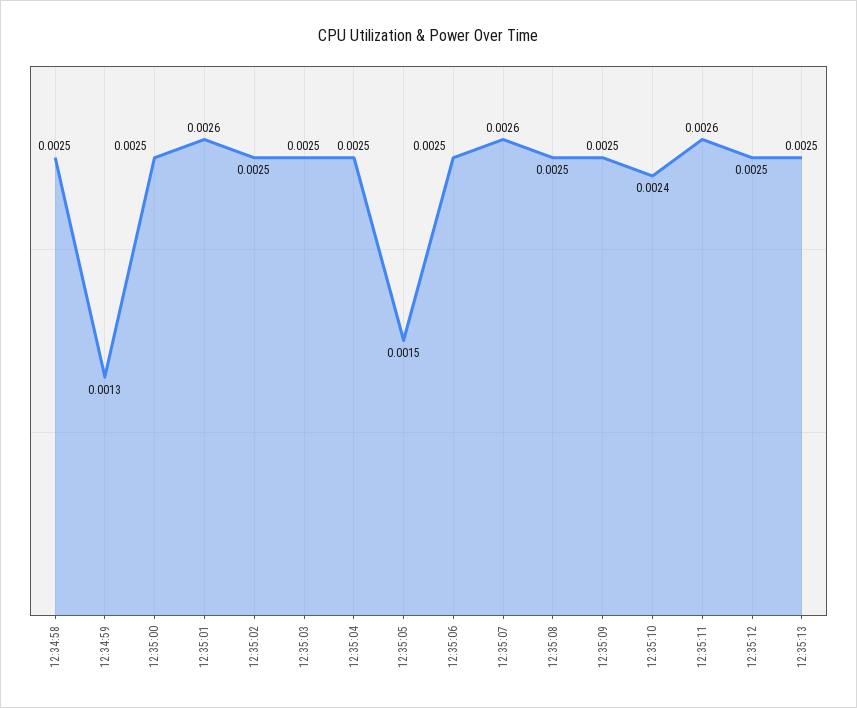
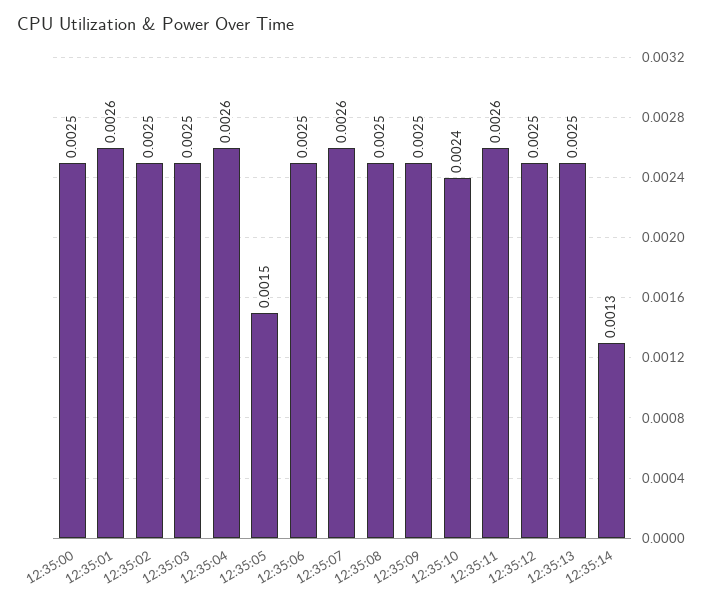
12:34:58: 0.0025 -> none
12:34:59: 0.0013 -> none
12:35:04: 0.0025 -> 0.0026
12:35:14: none -> 0.0013

